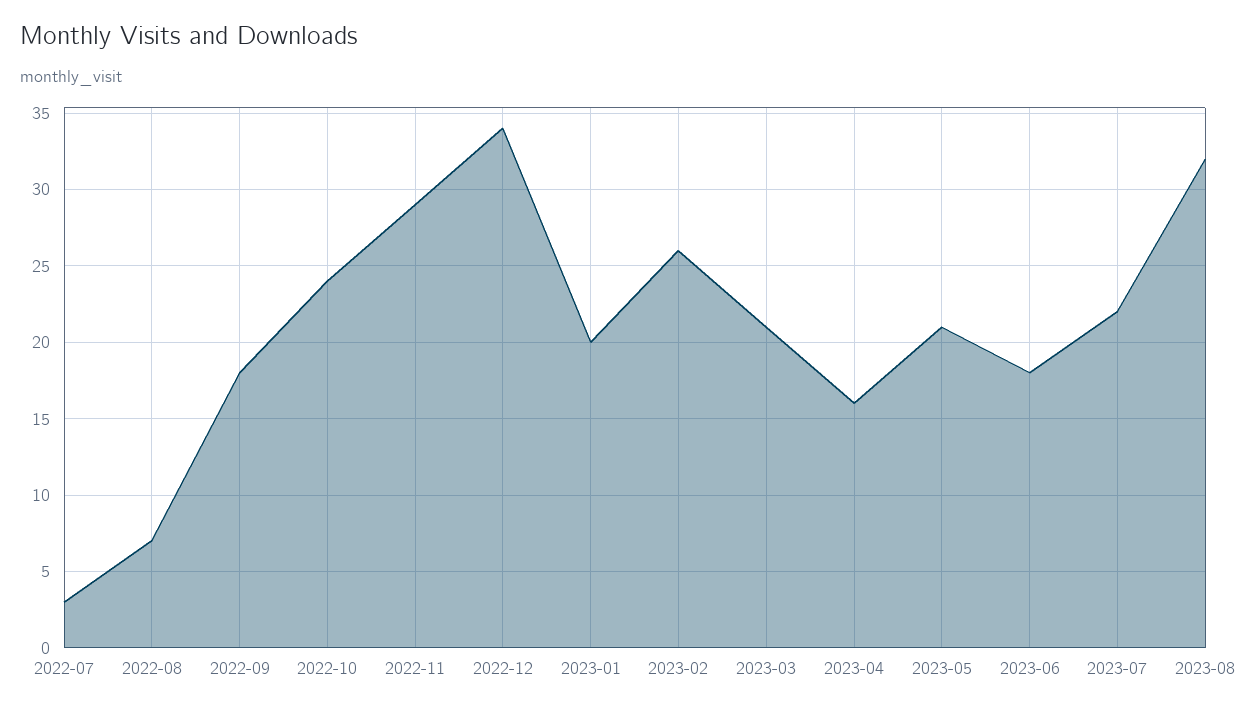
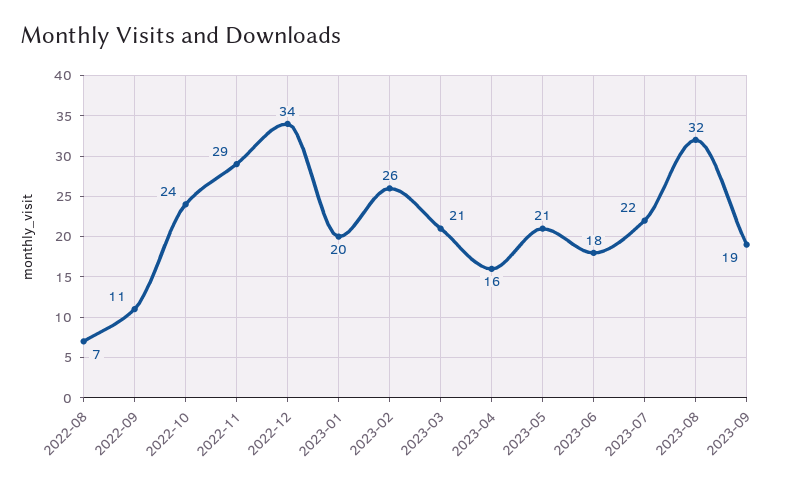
2022-07: 3 -> none
2022-09: 18 -> 11
2023-09: none -> 19

